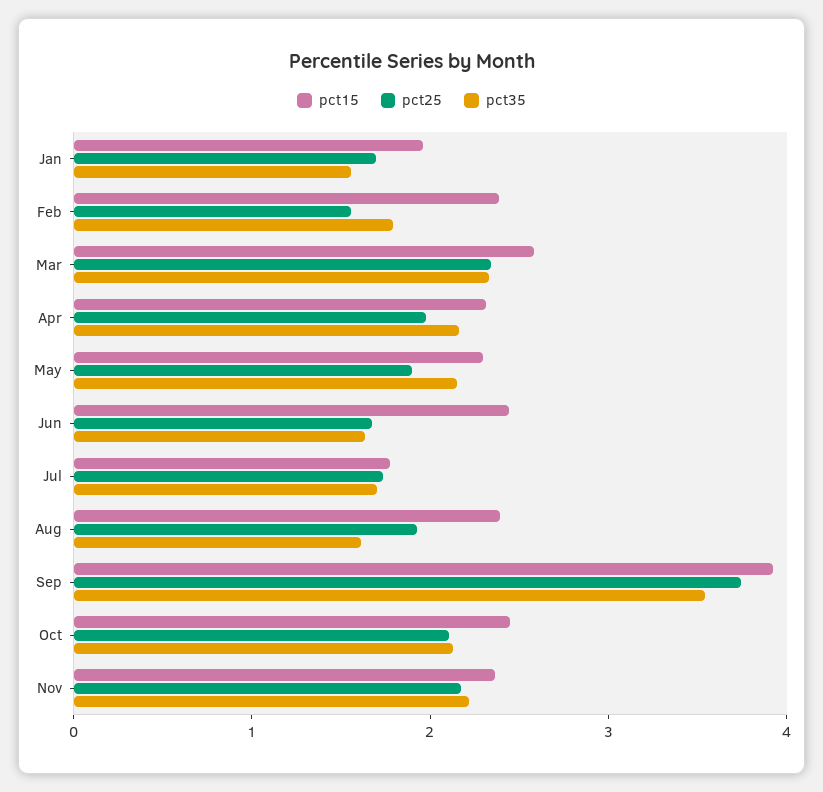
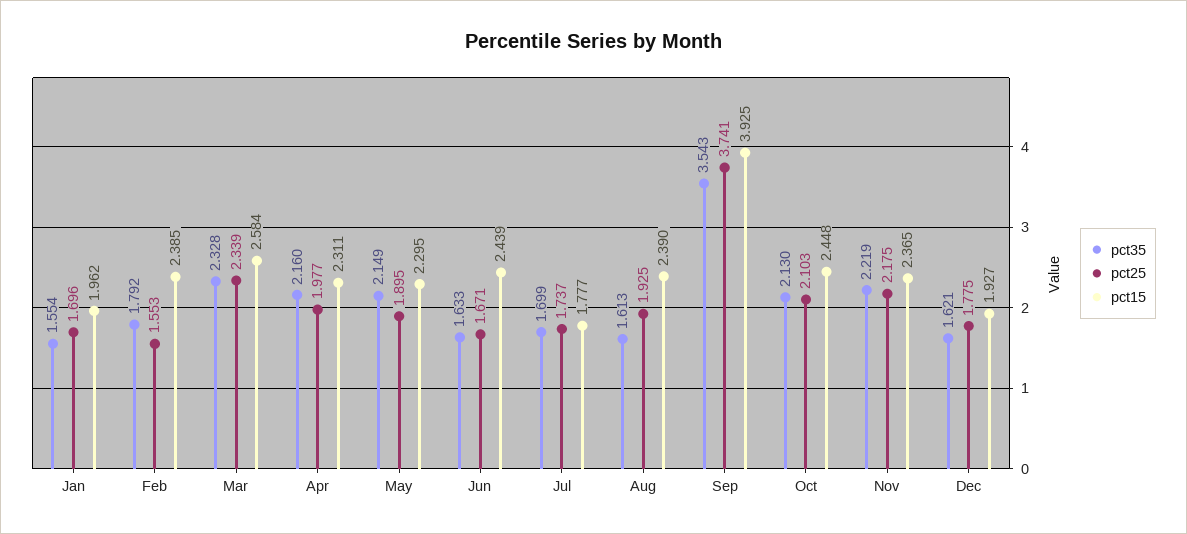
pct35, Dec: none -> 1.621
pct25, Dec: none -> 1.775
pct15, Dec: none -> 1.927

